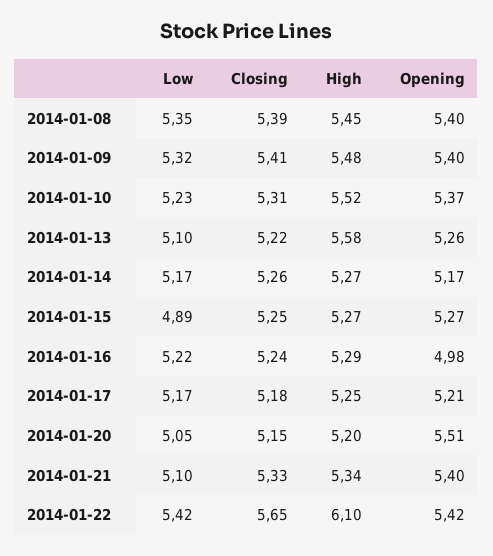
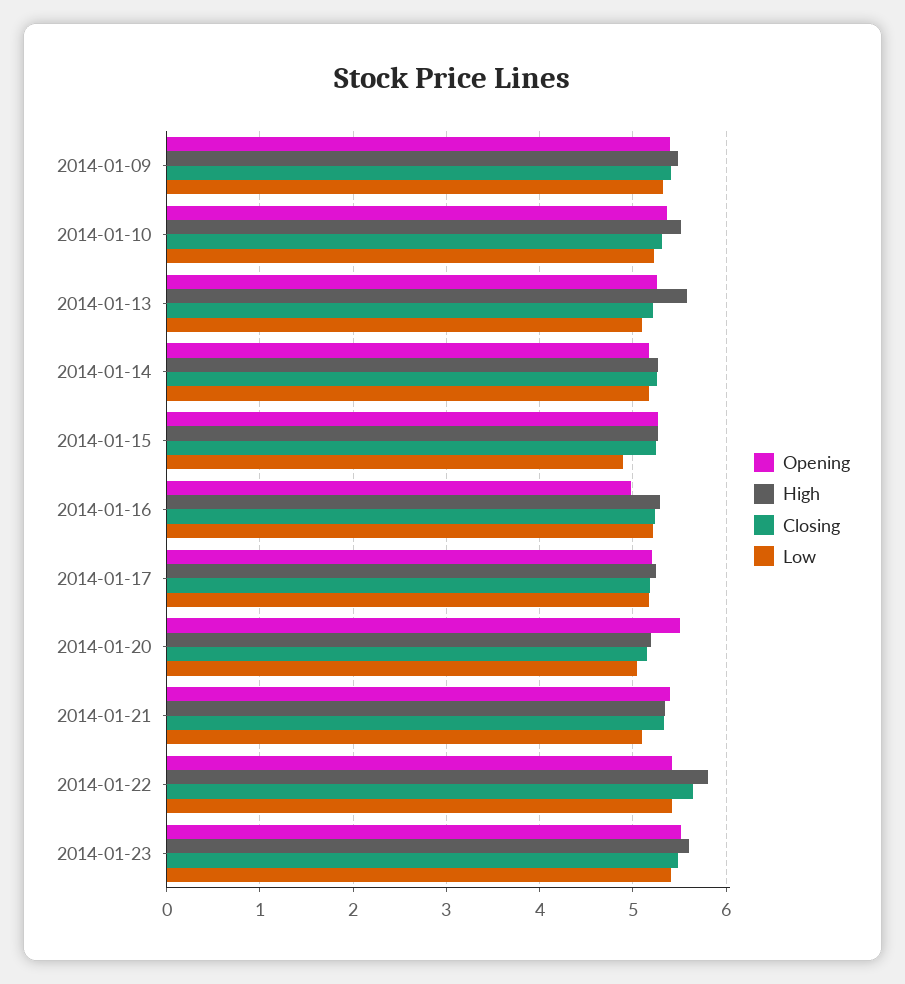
Low, 2014-01-08: 5.35 -> none
Closing, 2014-01-08: 5.39 -> none
High, 2014-01-08: 5.45 -> none
Opening, 2014-01-08: 5.4 -> none
High, 2014-01-22: 6.1 -> 5.8
Opening, 2014-01-23: none -> 5.5
High, 2014-01-23: none -> 5.6
Closing, 2014-01-23: none -> 5.5
Low, 2014-01-23: none -> 5.4

